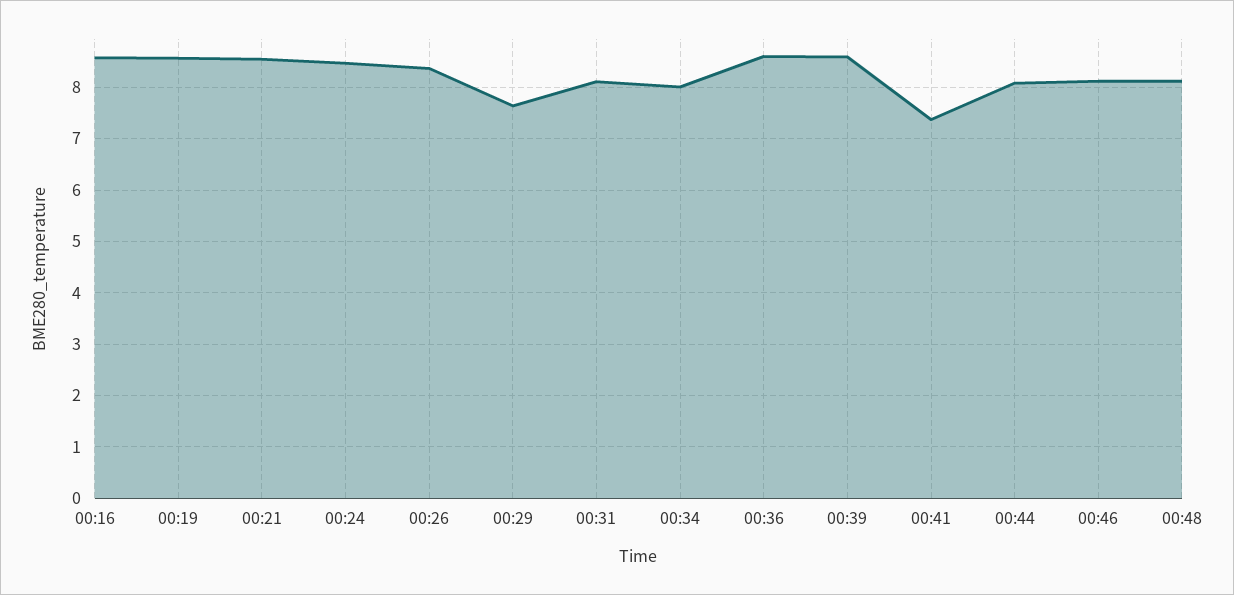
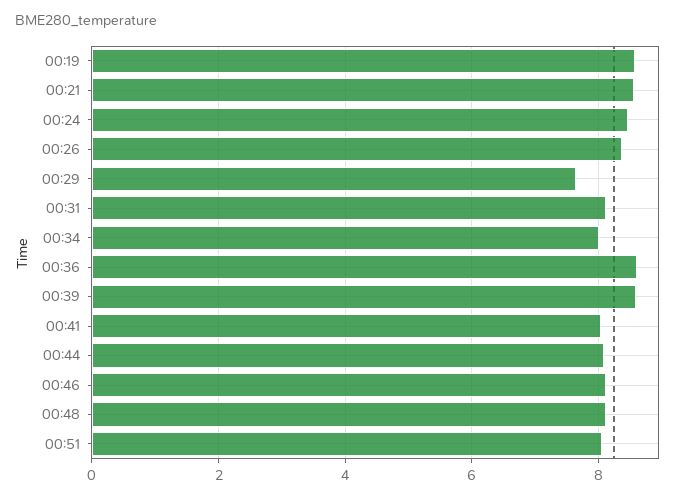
00:16: 8.6 -> none
00:41: 7.4 -> 8
00:51: none -> 8

